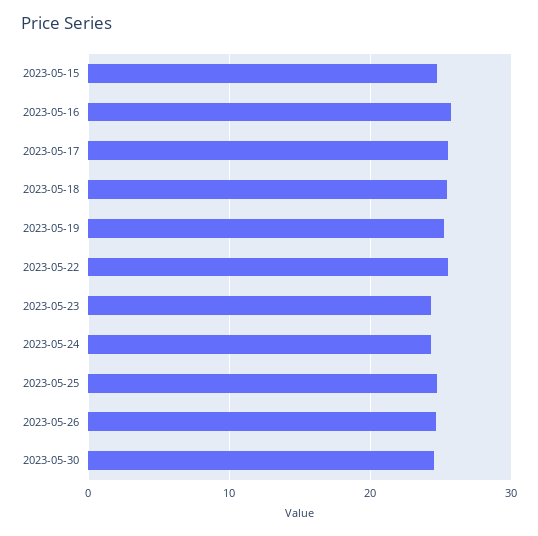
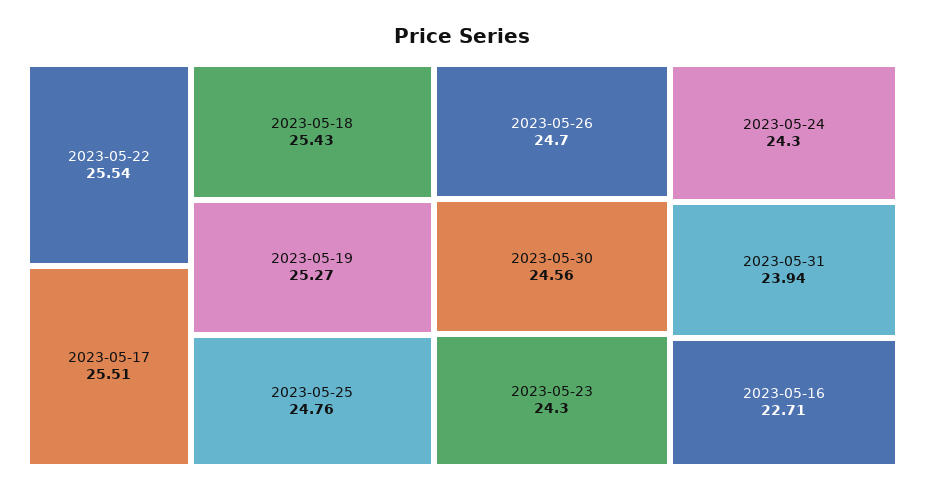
2023-05-15: 25 -> none
2023-05-16: 26 -> 22.71
2023-05-31: none -> 23.94

